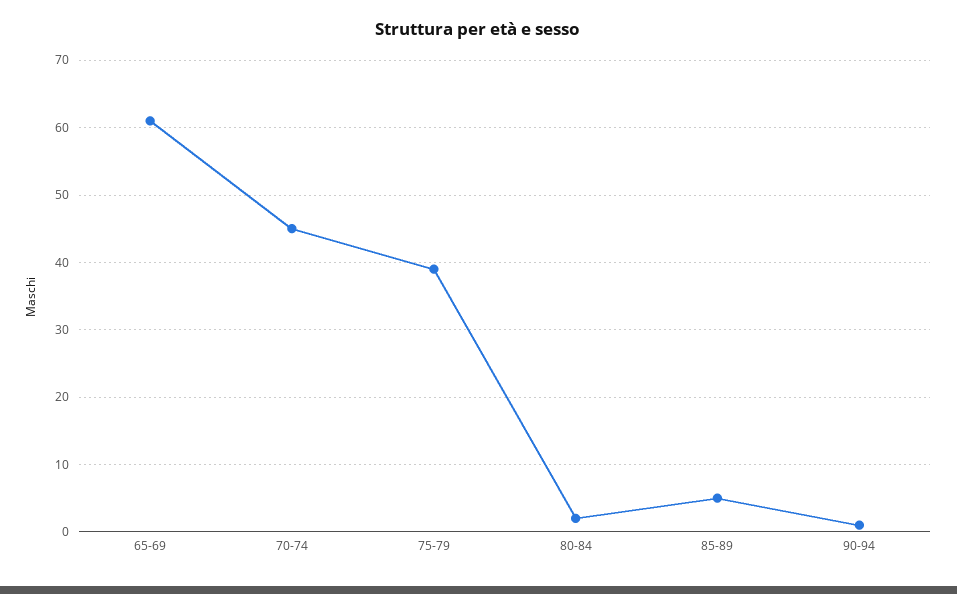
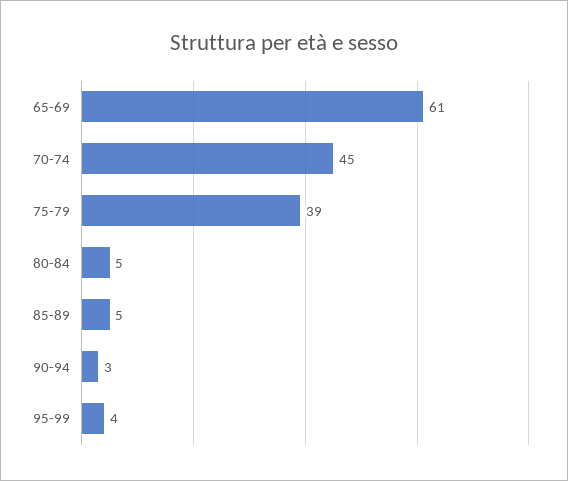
80-84: 2 -> 5
90-94: 1 -> 3
95-99: none -> 4

